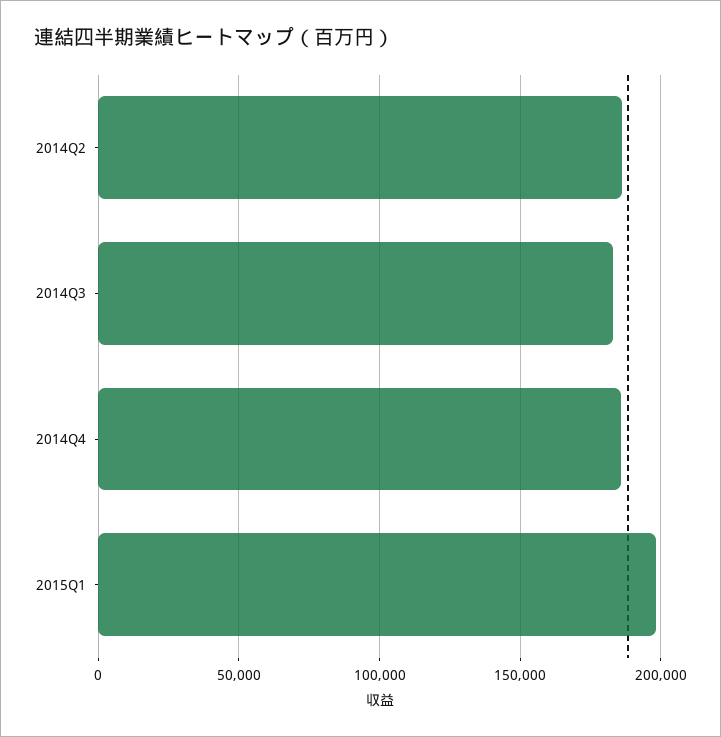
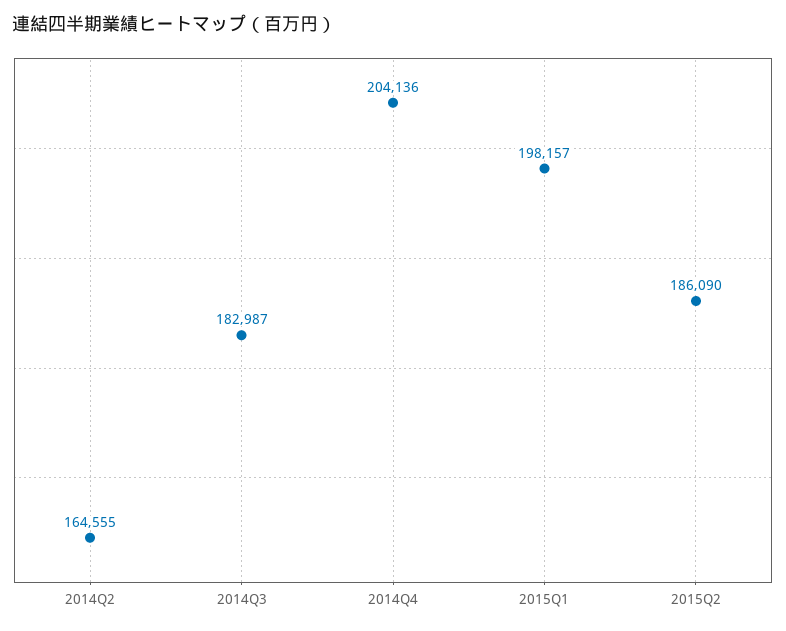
2014Q2: 185000 -> 164555
2014Q4: 185000 -> 204136
2015Q2: none -> 186090

